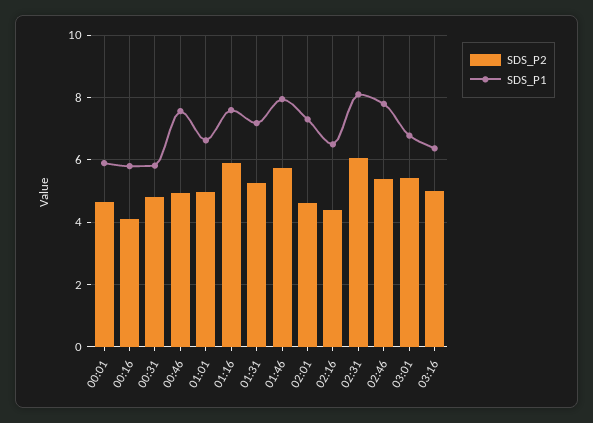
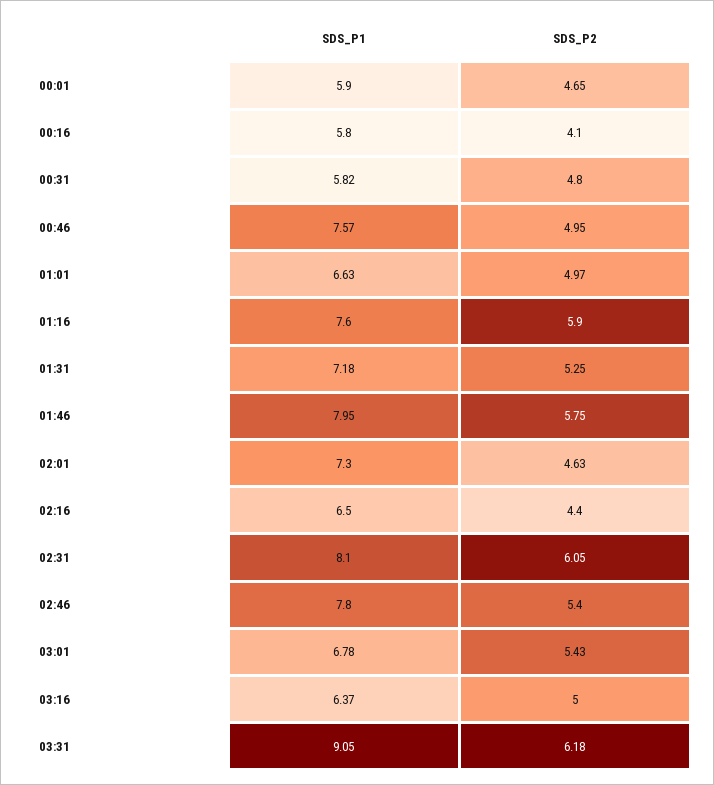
SDS_P1, 03:31: none -> 9.05
SDS_P2, 03:31: none -> 6.18

